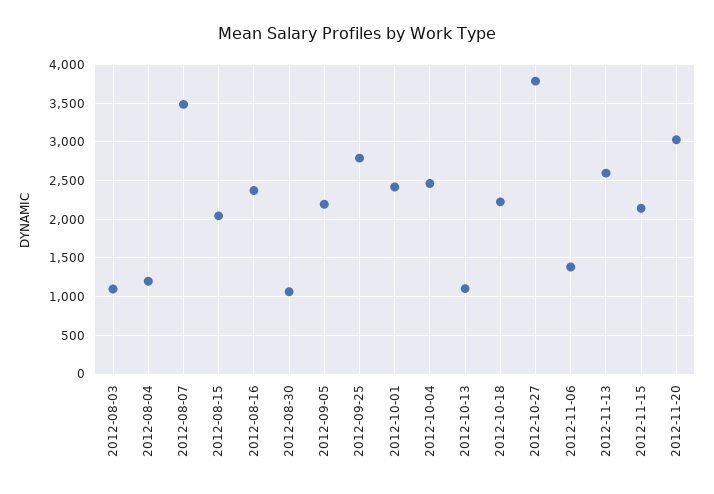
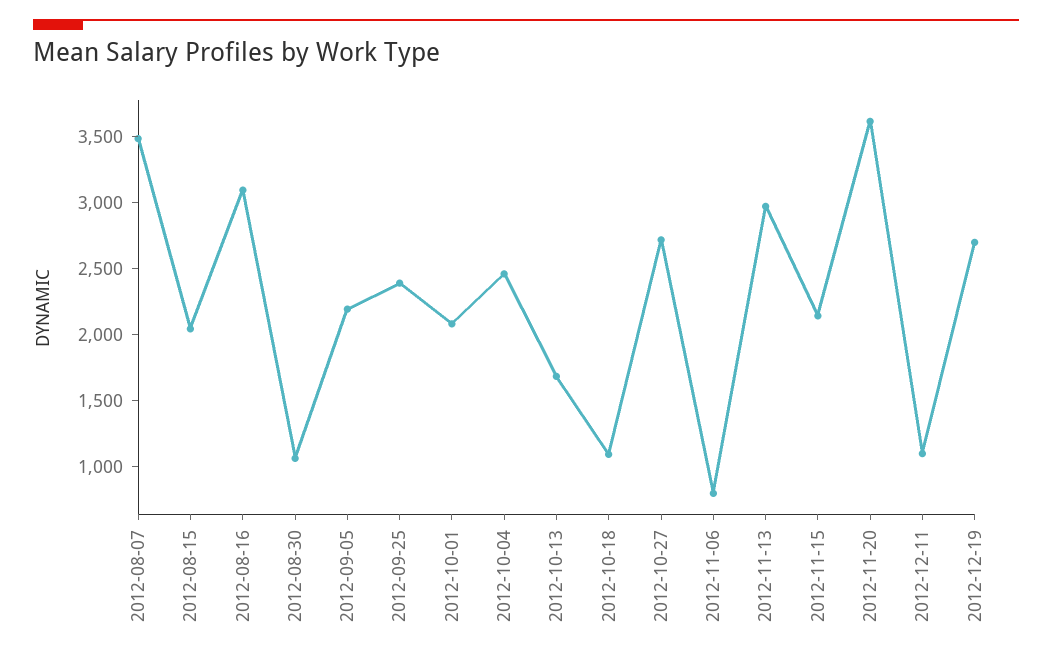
2012-08-03: 1100 -> none
2012-08-04: 1200 -> none
2012-08-16: 2400 -> 3100
2012-09-25: 2800 -> 2400
2012-10-01: 2400 -> 2100
2012-10-13: 1100 -> 1700
2012-10-18: 2200 -> 1100
2012-10-27: 3800 -> 2700
2012-11-06: 1400 -> 800
2012-11-13: 2600 -> 3000
2012-11-20: 3000 -> 3600
2012-12-11: none -> 1100
2012-12-19: none -> 2700

